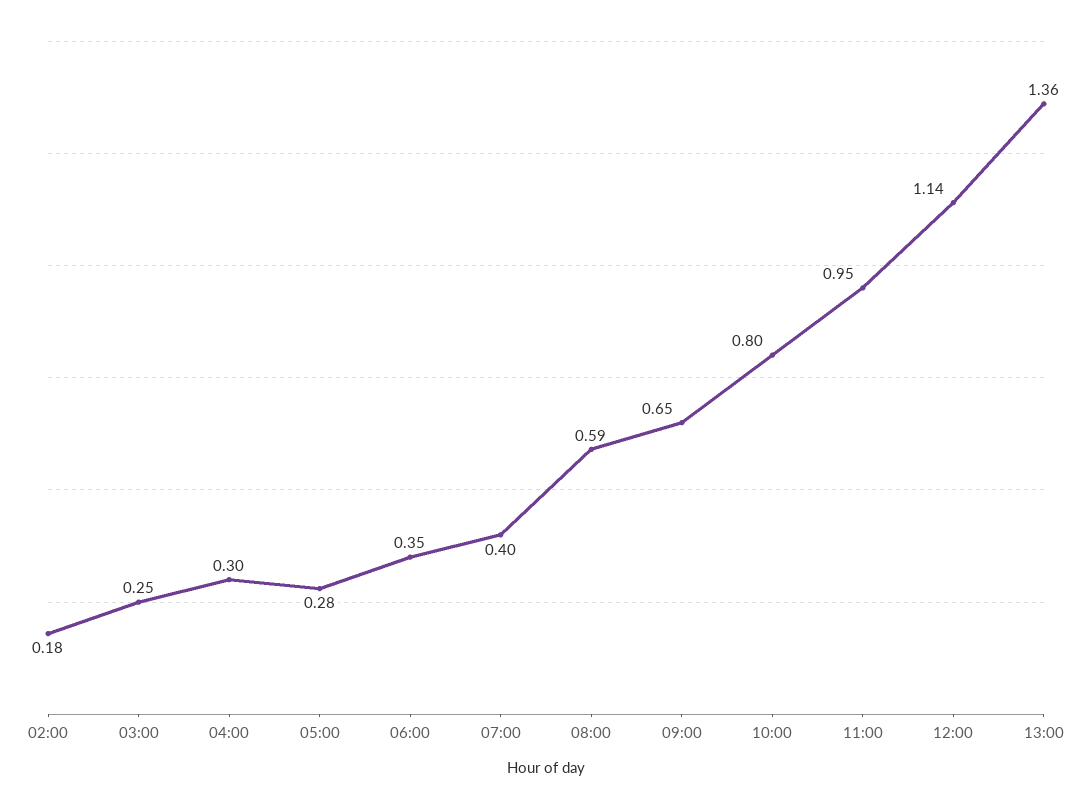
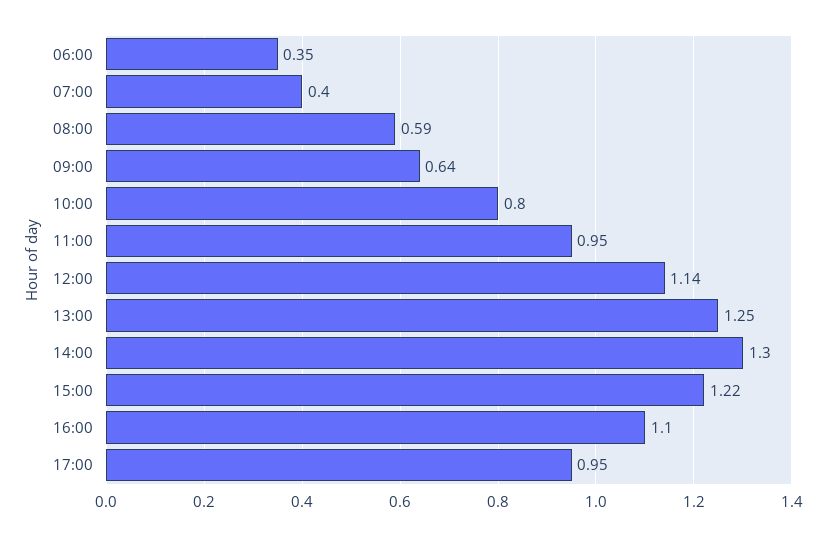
02:00: 0.18 -> none
03:00: 0.25 -> none
04:00: 0.3 -> none
05:00: 0.28 -> none
09:00: 0.65 -> 0.64
13:00: 1.36 -> 1.25
14:00: none -> 1.3
15:00: none -> 1.22
16:00: none -> 1.1
17:00: none -> 0.95

